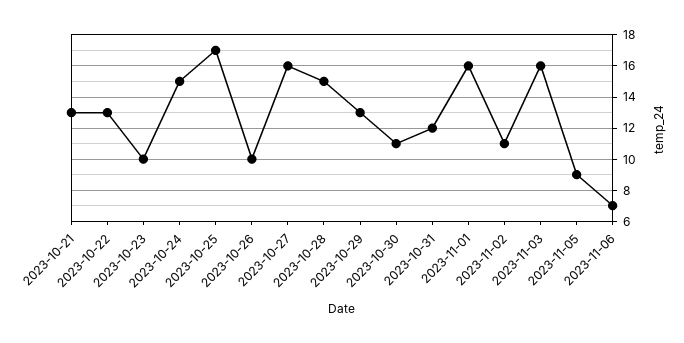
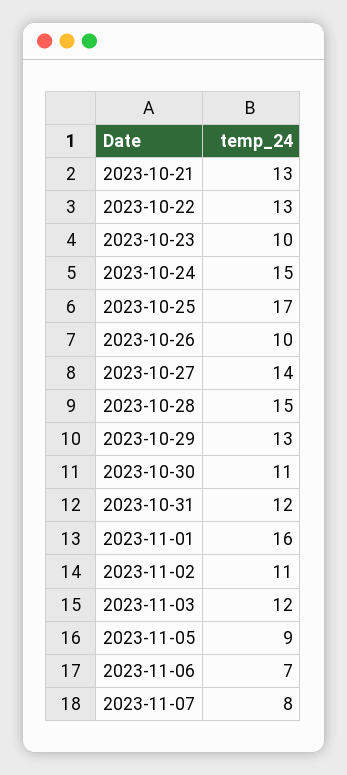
2023-10-27: 16 -> 14
2023-11-03: 16 -> 12
2023-11-07: none -> 8

